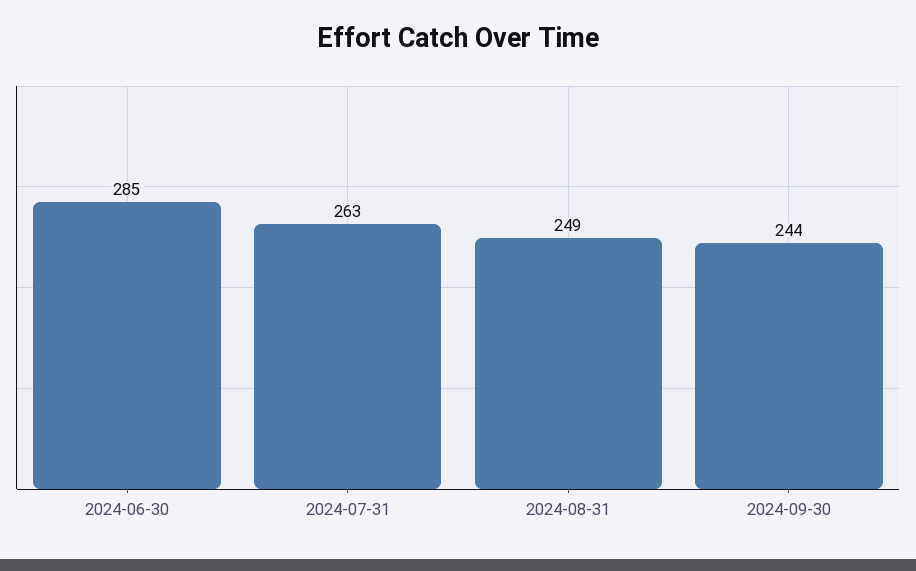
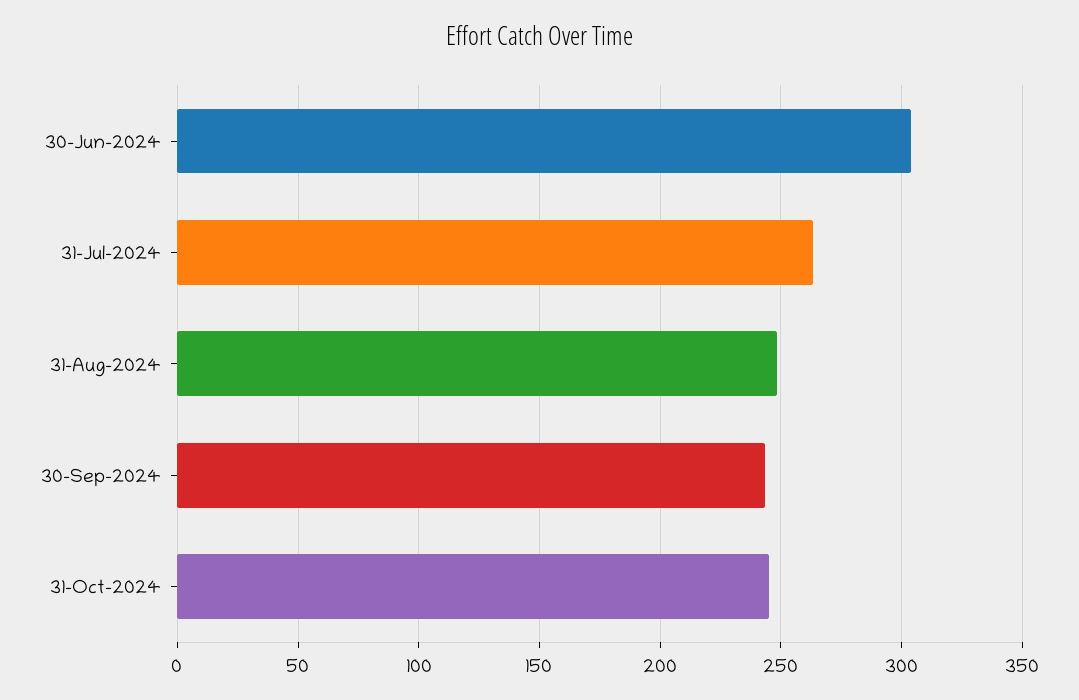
2024-06-30: 285 -> 305
31-Oct-2024: none -> 245

